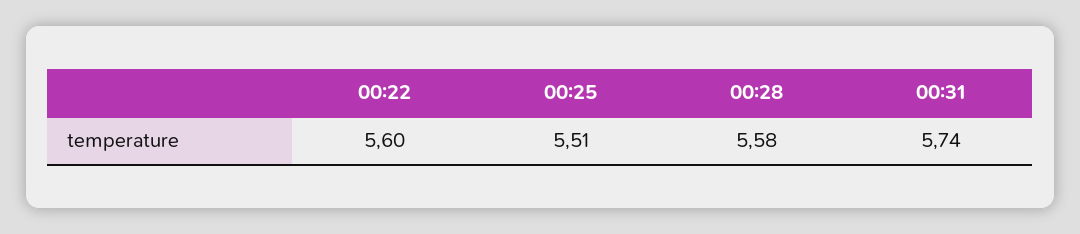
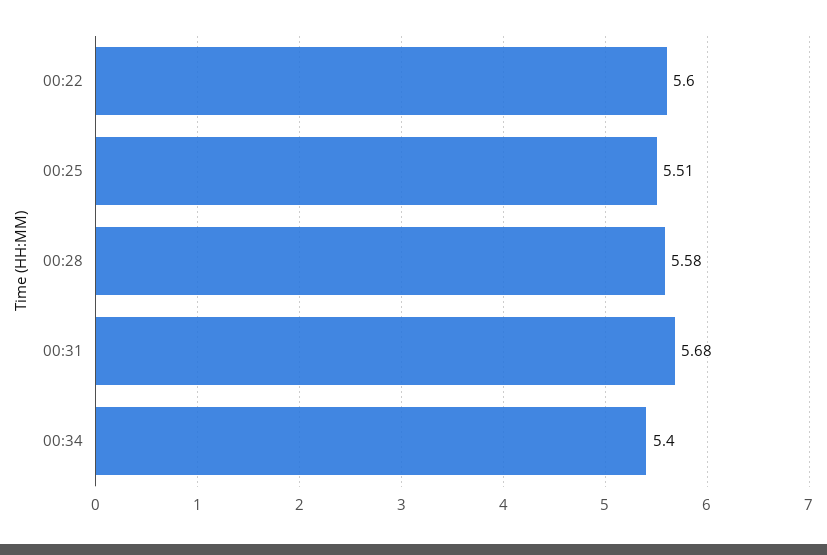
00:31: 5.74 -> 5.68
00:34: none -> 5.4

